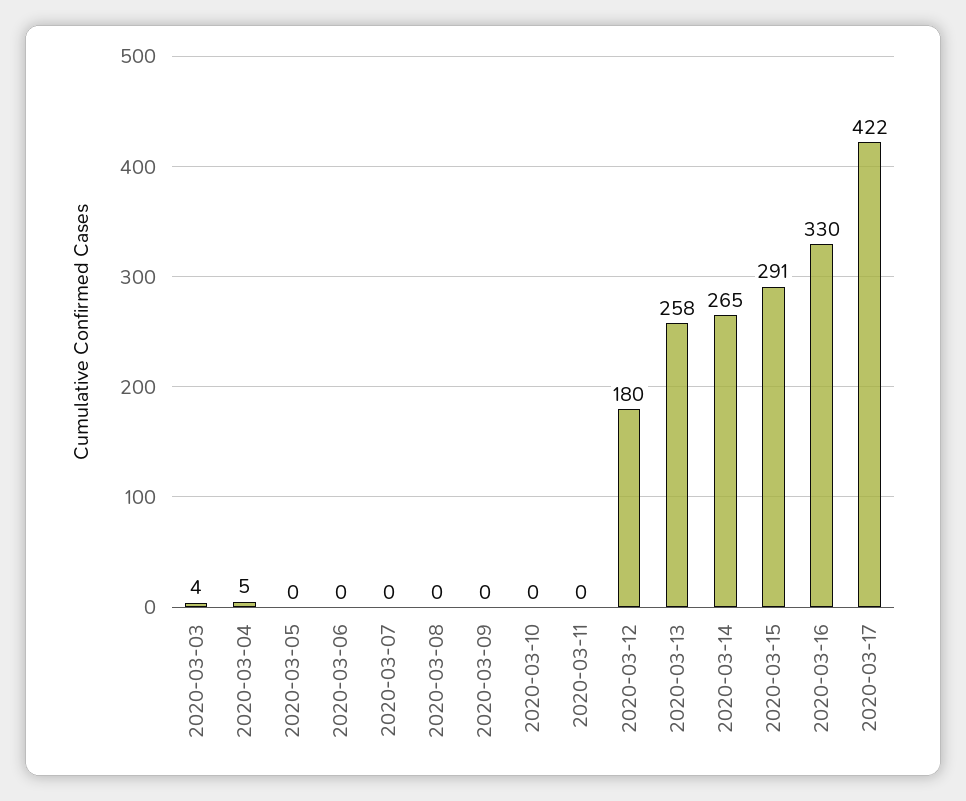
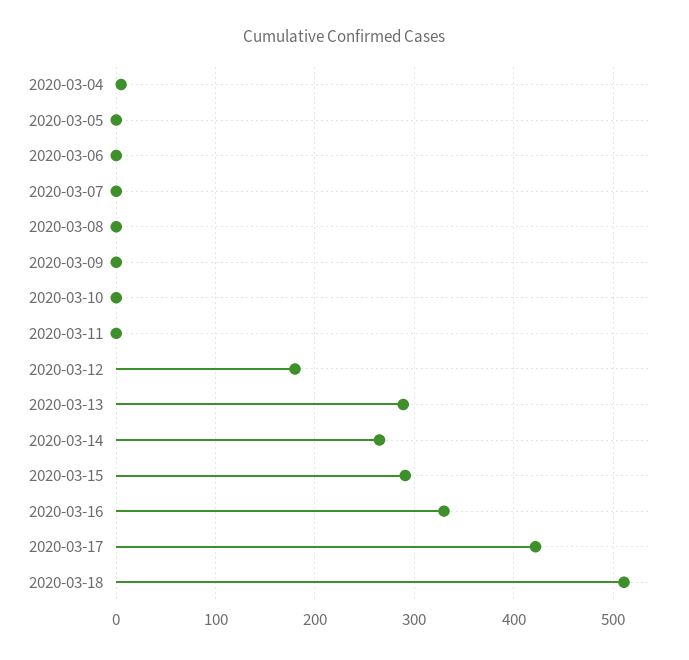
2020-03-03: 4 -> none
2020-03-13: 258 -> 290
2020-03-18: none -> 510

